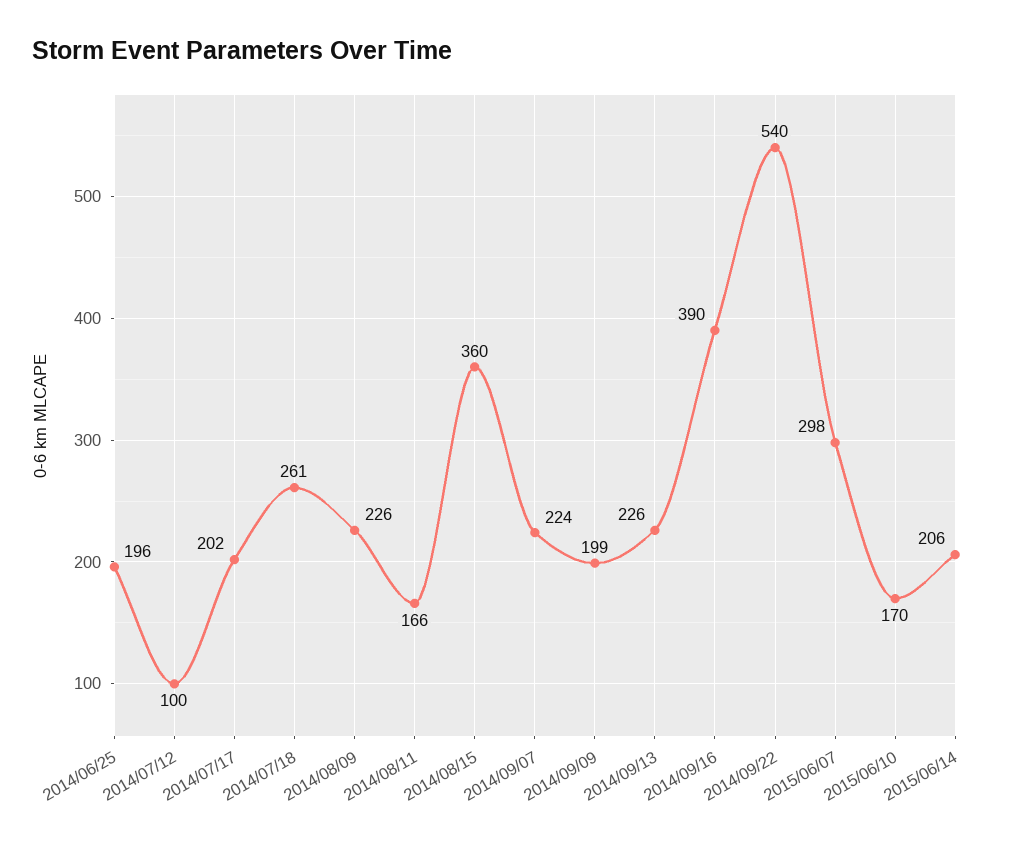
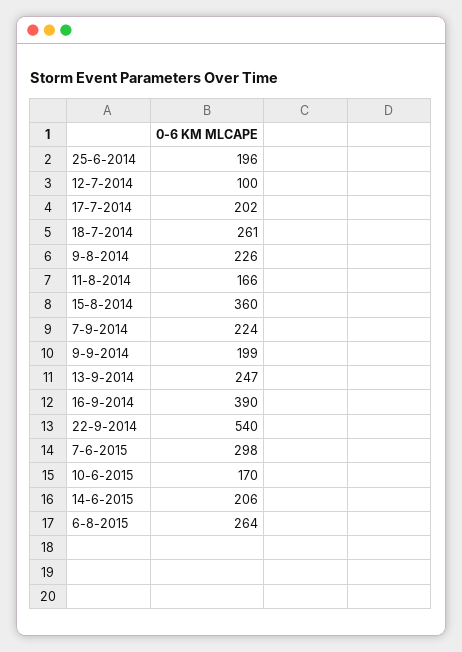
2014/09/13: 226 -> 247
6-8-2015: none -> 264

